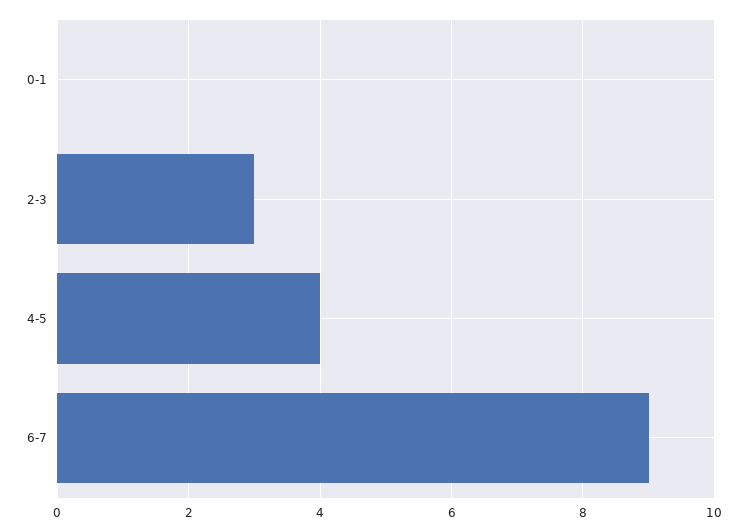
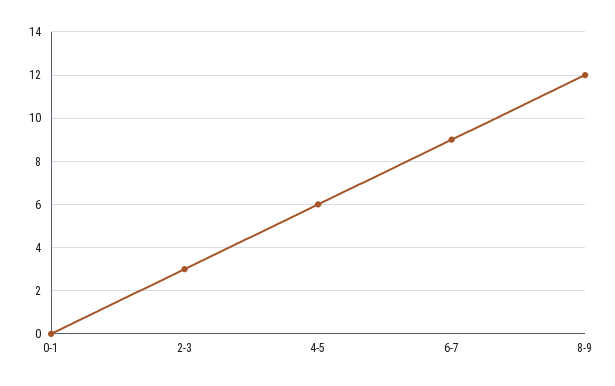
4-5: 4 -> 6
8-9: none -> 12

